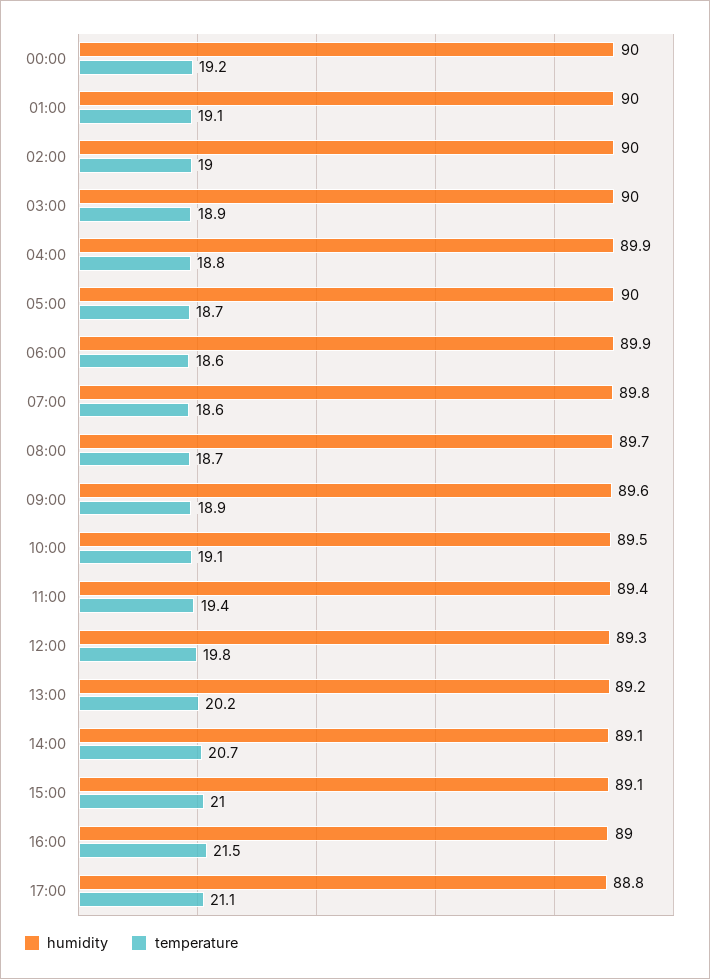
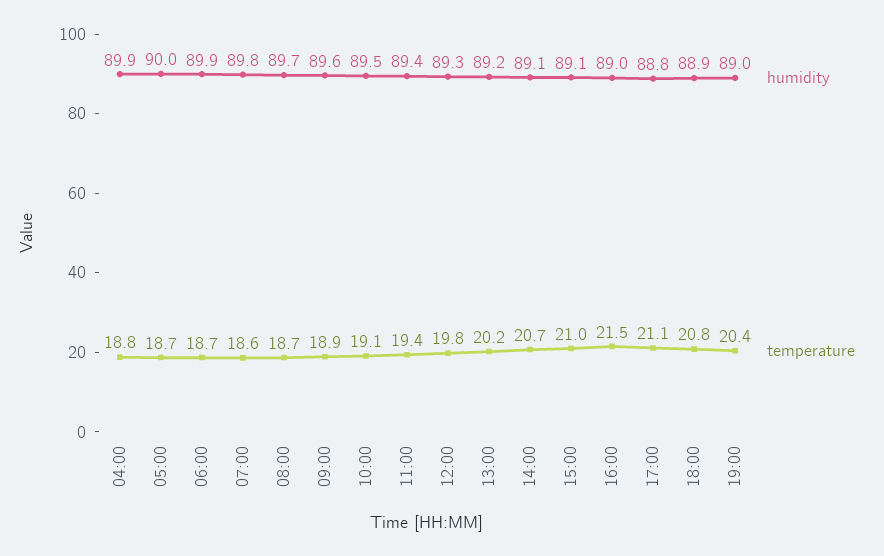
humidity, 00:00: 90 -> none
temperature, 00:00: 19.2 -> none
humidity, 01:00: 90 -> none
temperature, 01:00: 19.1 -> none
humidity, 02:00: 90 -> none
temperature, 02:00: 19 -> none
humidity, 03:00: 90 -> none
temperature, 03:00: 18.9 -> none
temperature, 06:00: 18.6 -> 18.7
humidity, 18:00: none -> 88.9
temperature, 18:00: none -> 20.8
humidity, 19:00: none -> 89
temperature, 19:00: none -> 20.4

